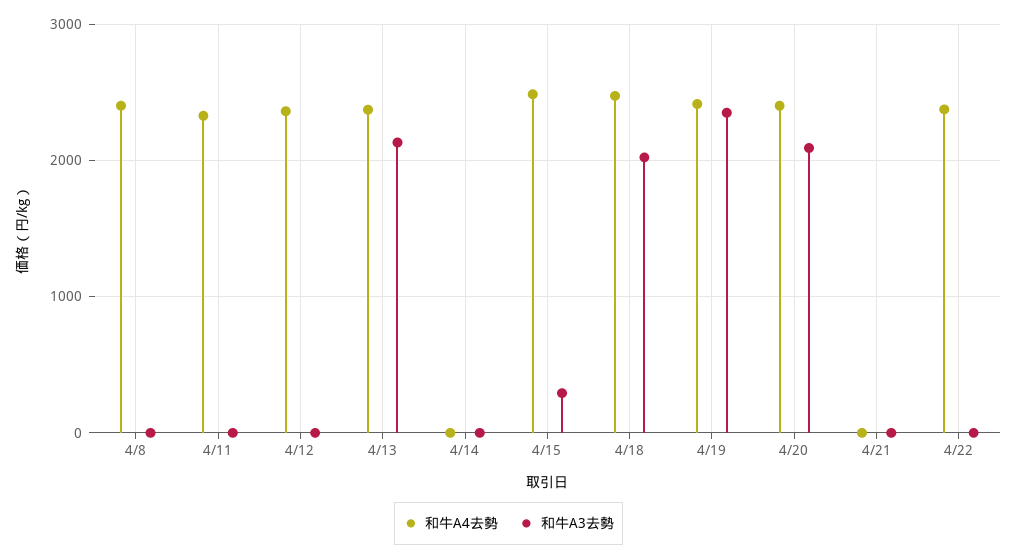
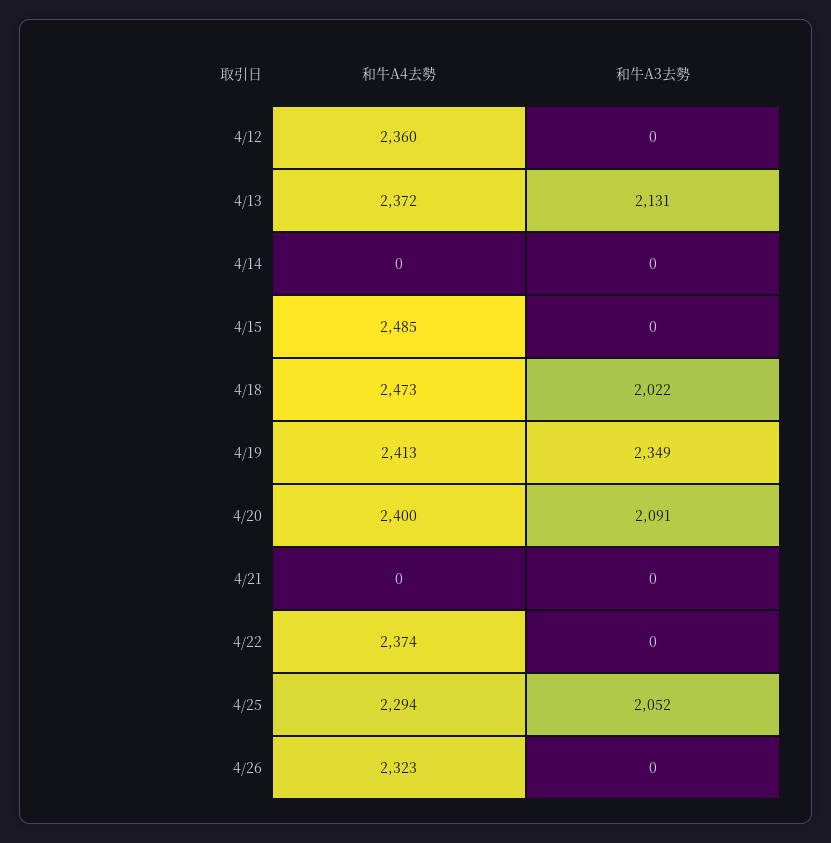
和牛A4去勢, 4/8: 2400 -> none
和牛A3去勢, 4/8: 0 -> none
和牛A4去勢, 4/11: 2300 -> none
和牛A3去勢, 4/11: 0 -> none
和牛A3去勢, 4/15: 300 -> 0
和牛A4去勢, 4/25: none -> 2294
和牛A3去勢, 4/25: none -> 2052
和牛A4去勢, 4/26: none -> 2323
和牛A3去勢, 4/26: none -> 0

